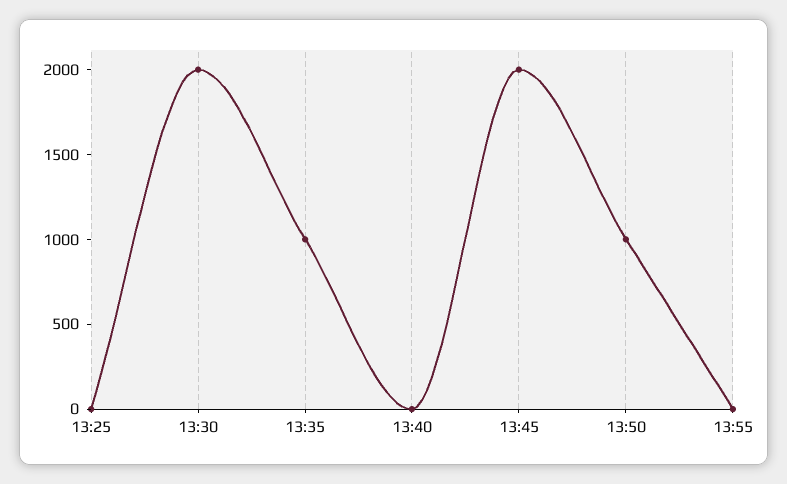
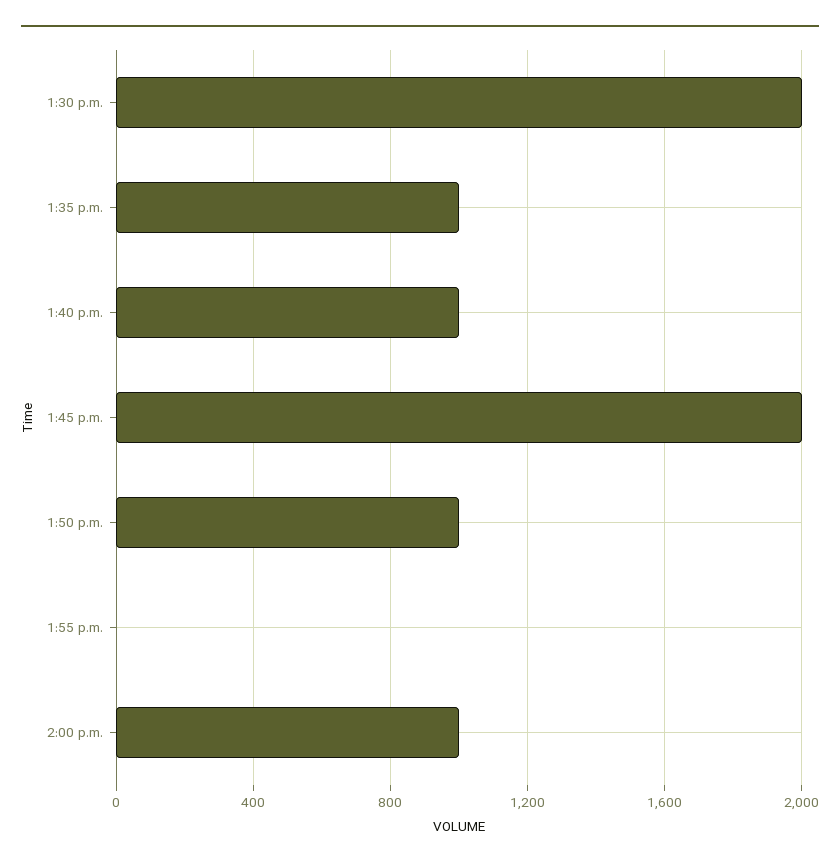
13:25: 0 -> none
13:40: 0 -> 1000
2:00 p.m.: none -> 1000

